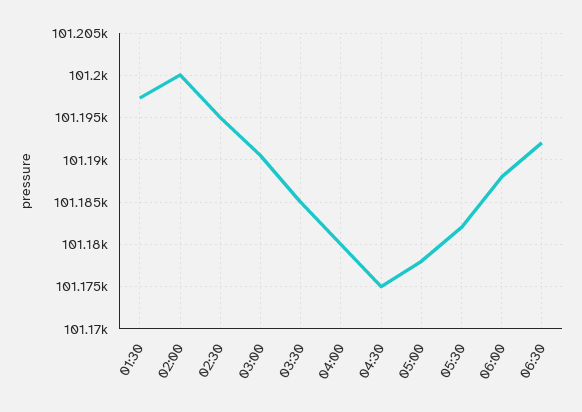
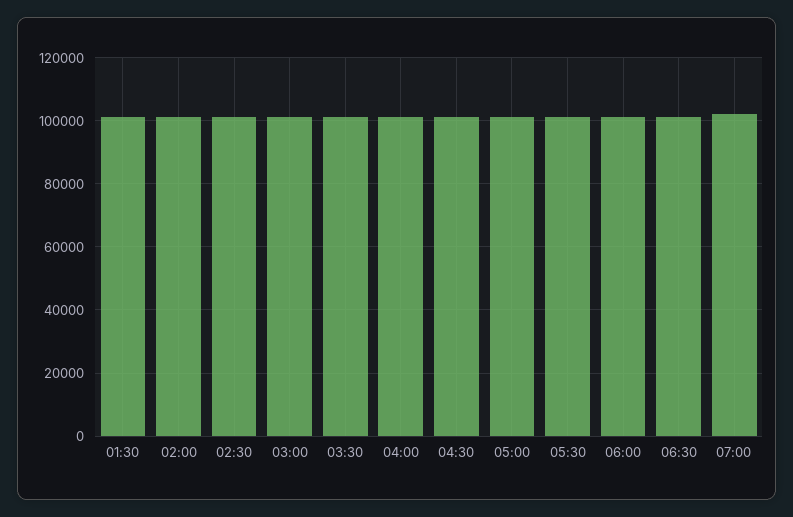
07:00: none -> 102000

